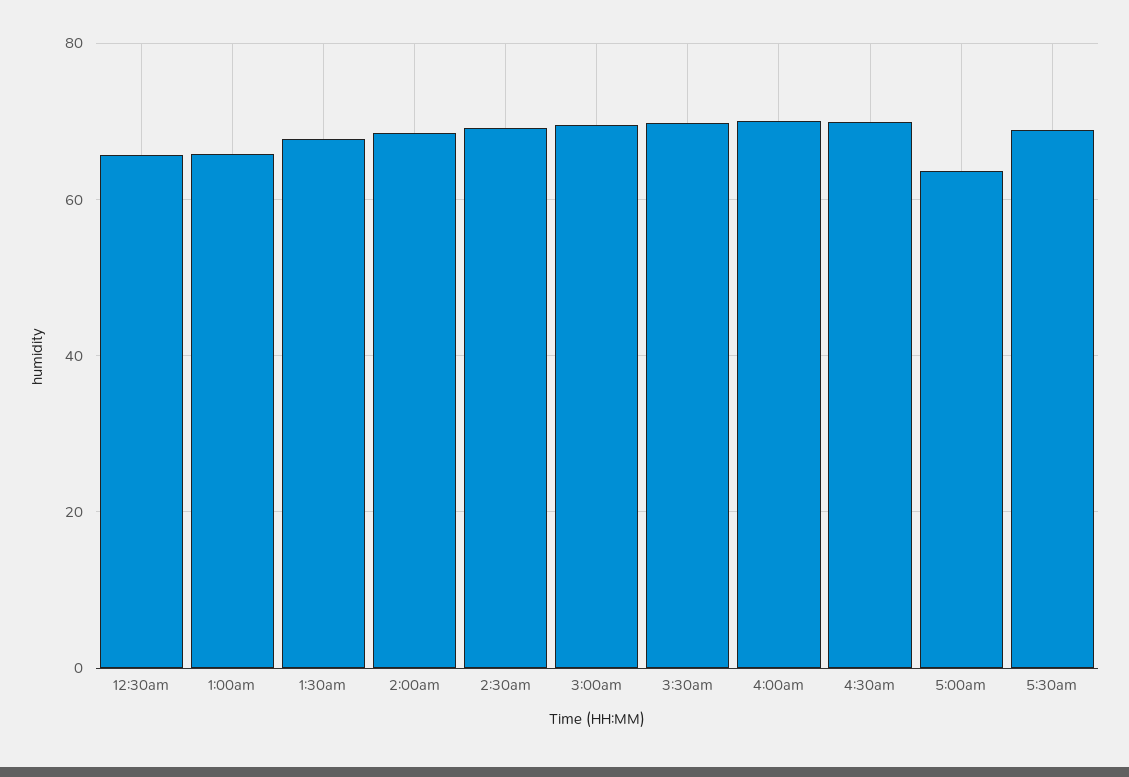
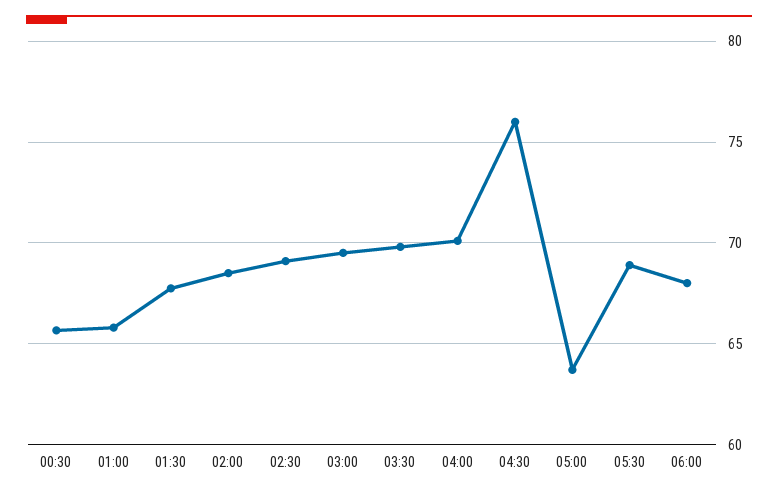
4:30am: 70 -> 76
06:00: none -> 68

